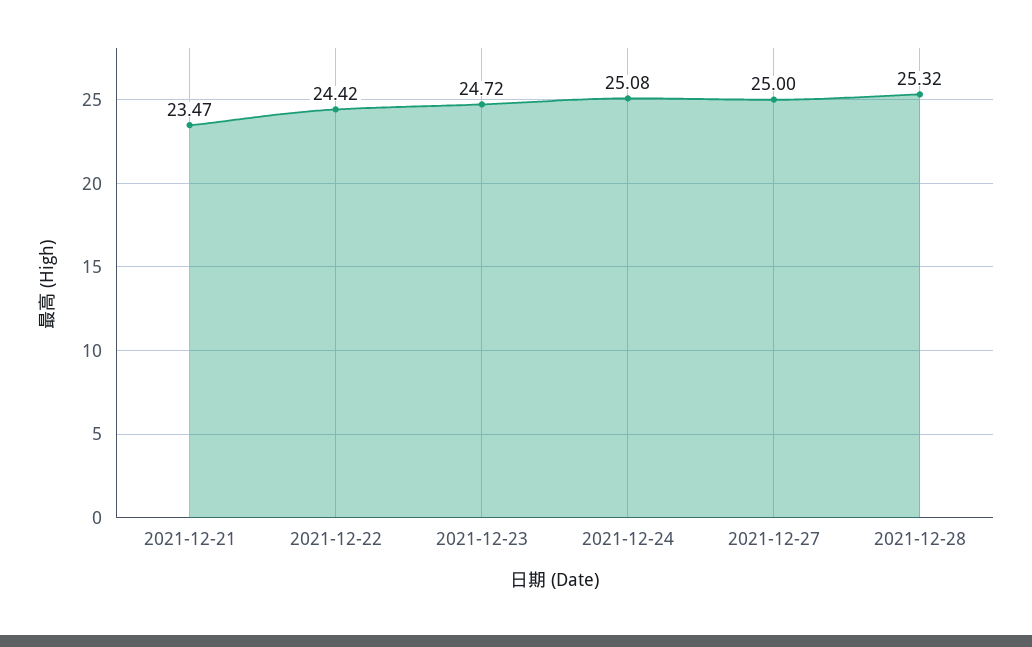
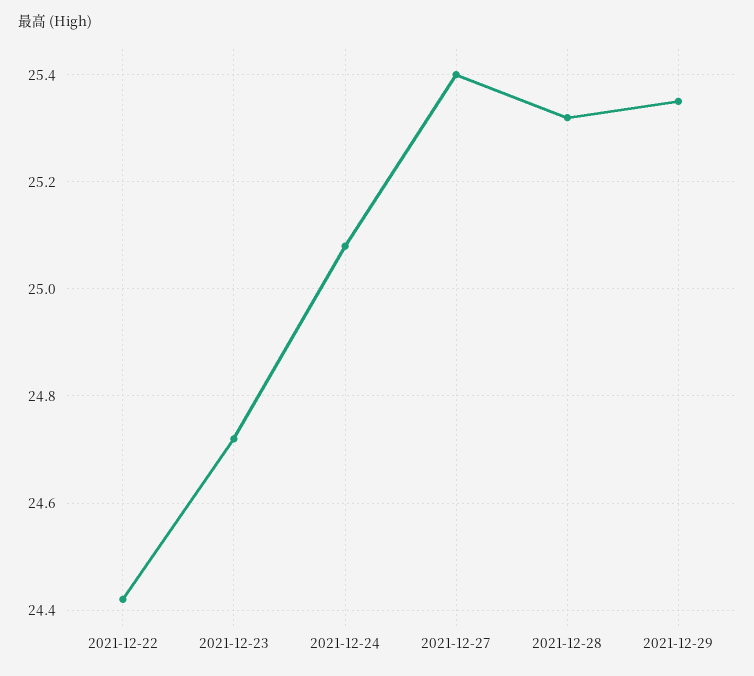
2021-12-21: 23.47 -> none
2021-12-27: 25 -> 25.4
2021-12-29: none -> 25.35

